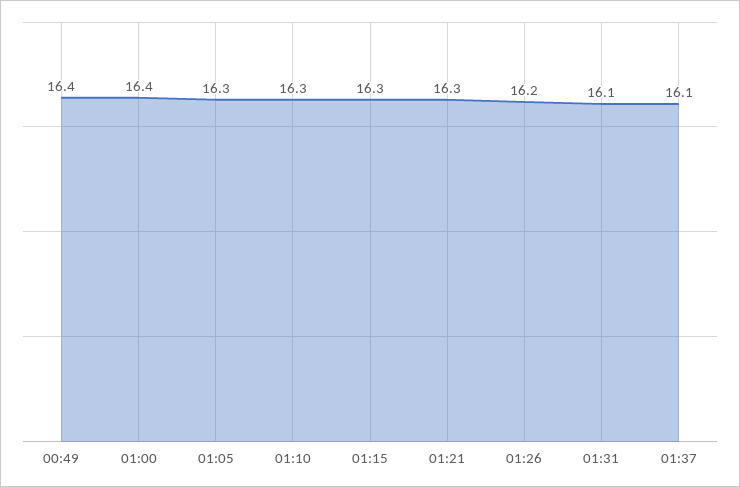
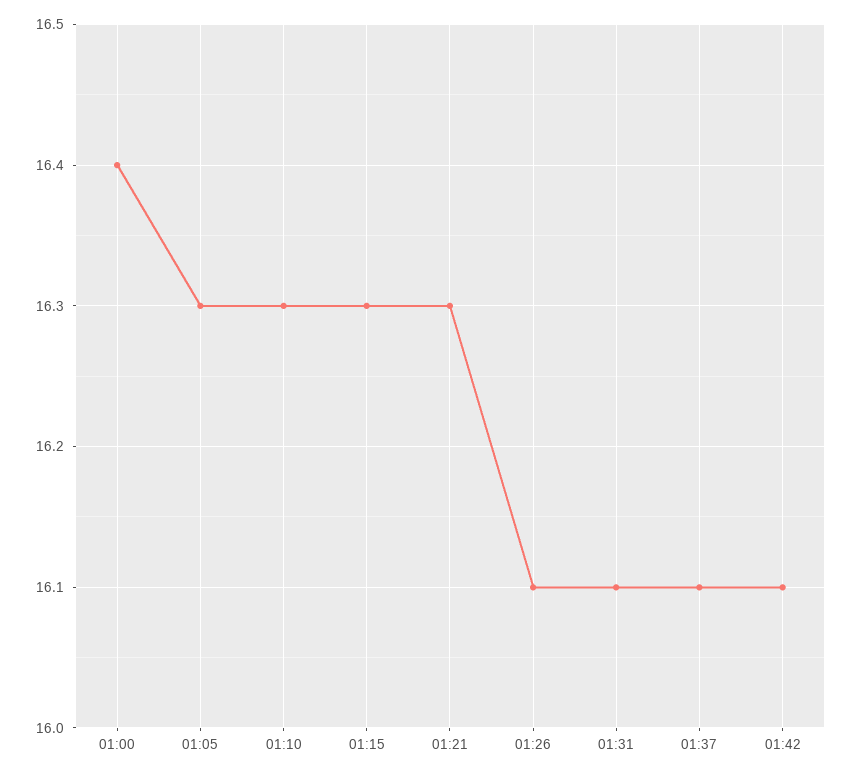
00:49: 16.4 -> none
01:26: 16.2 -> 16.1
01:42: none -> 16.1

